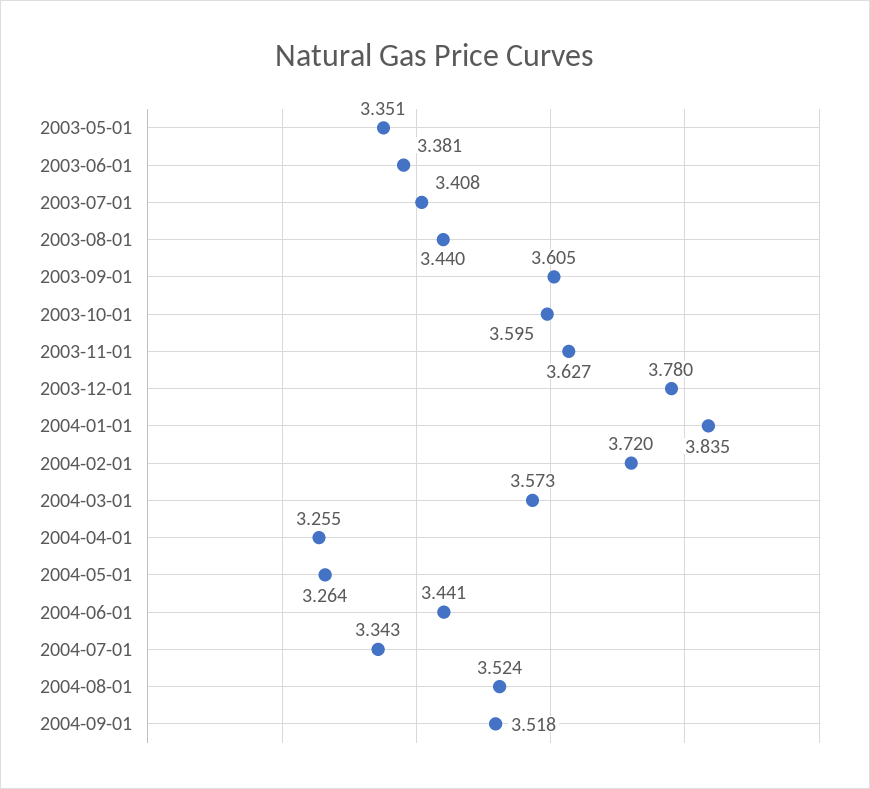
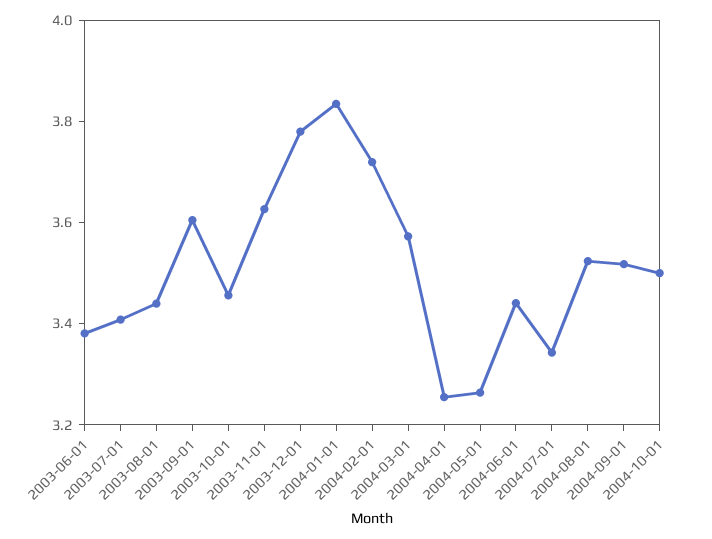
2003-05-01: 3.351 -> none
2003-10-01: 3.595 -> 3.45
2004-10-01: none -> 3.5

